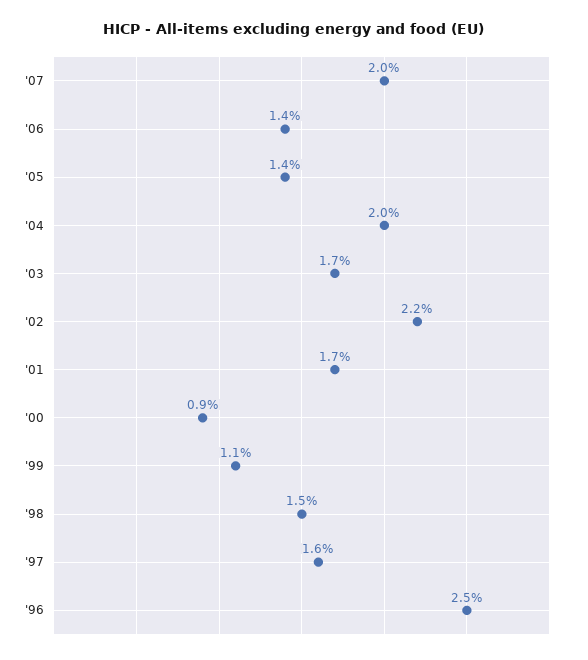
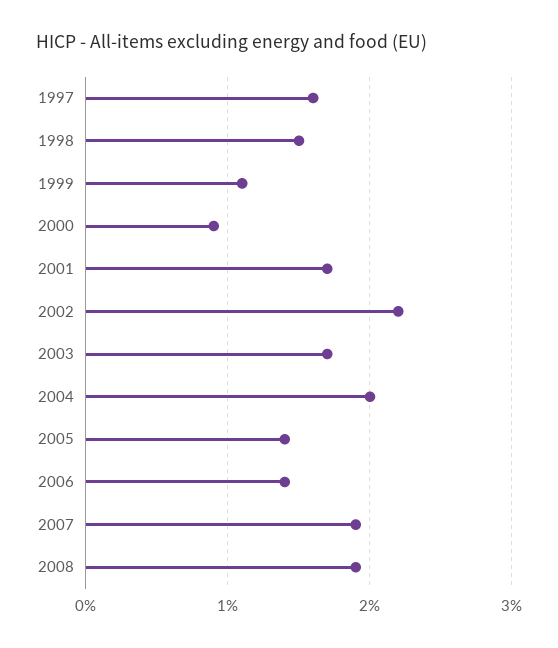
'07: 2 -> 1.9
'96: 2.5 -> none
2008: none -> 1.9

